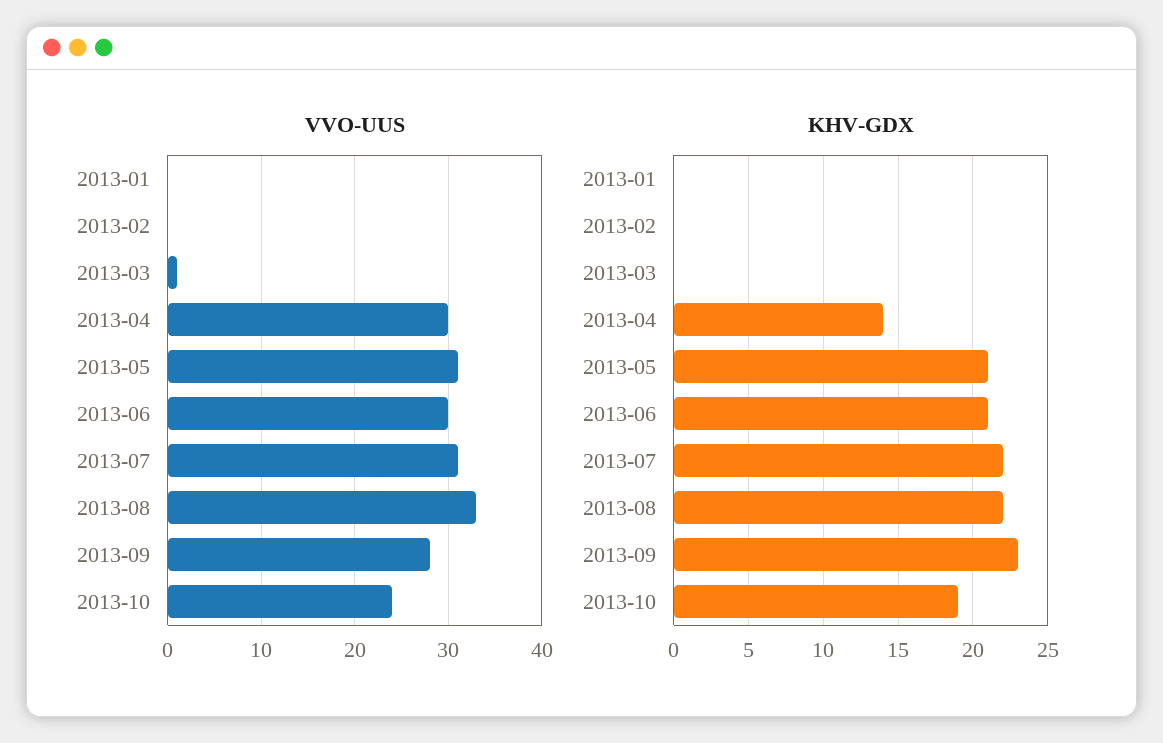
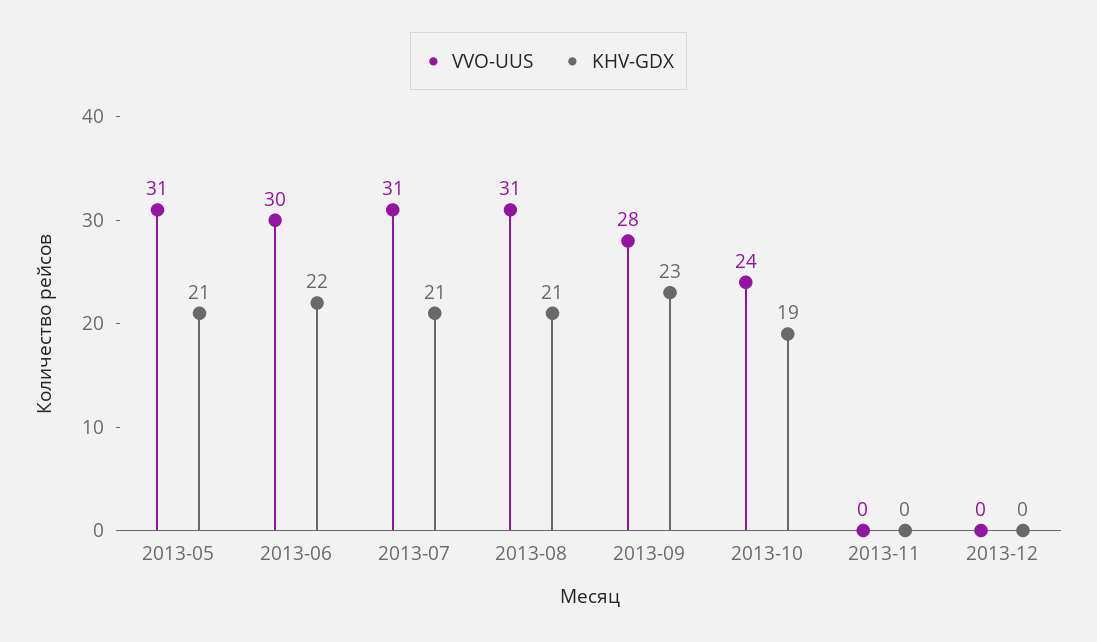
VVO-UUS, 2013-01: 0 -> none
VVO-UUS, 2013-02: 0 -> none
VVO-UUS, 2013-03: 1 -> none
VVO-UUS, 2013-04: 30 -> none
VVO-UUS, 2013-08: 33 -> 31
KHV-GDX, 2013-01: 0 -> none
KHV-GDX, 2013-02: 0 -> none
KHV-GDX, 2013-03: 0 -> none
KHV-GDX, 2013-04: 14 -> none
KHV-GDX, 2013-06: 21 -> 22
KHV-GDX, 2013-07: 22 -> 21
KHV-GDX, 2013-08: 22 -> 21
VVO-UUS, 2013-11: none -> 0
KHV-GDX, 2013-11: none -> 0
VVO-UUS, 2013-12: none -> 0
KHV-GDX, 2013-12: none -> 0

